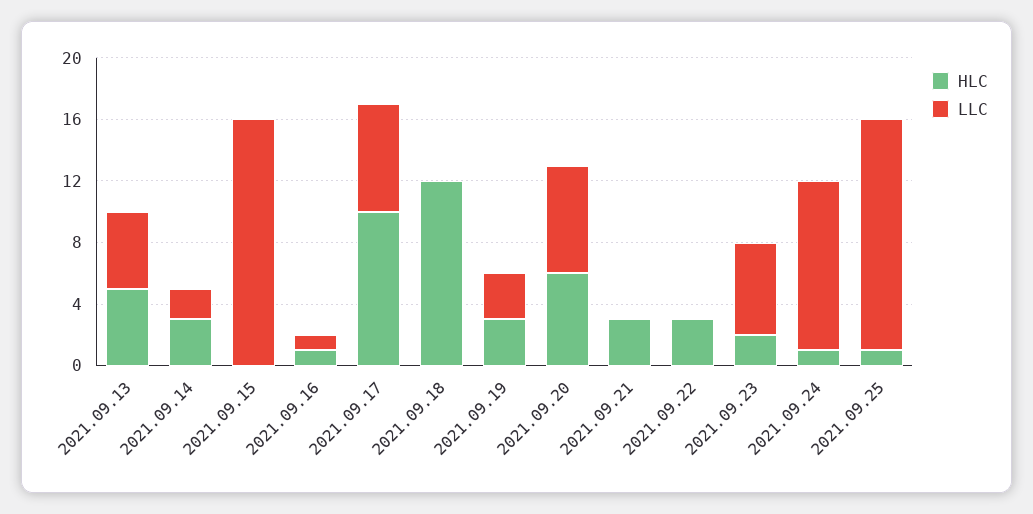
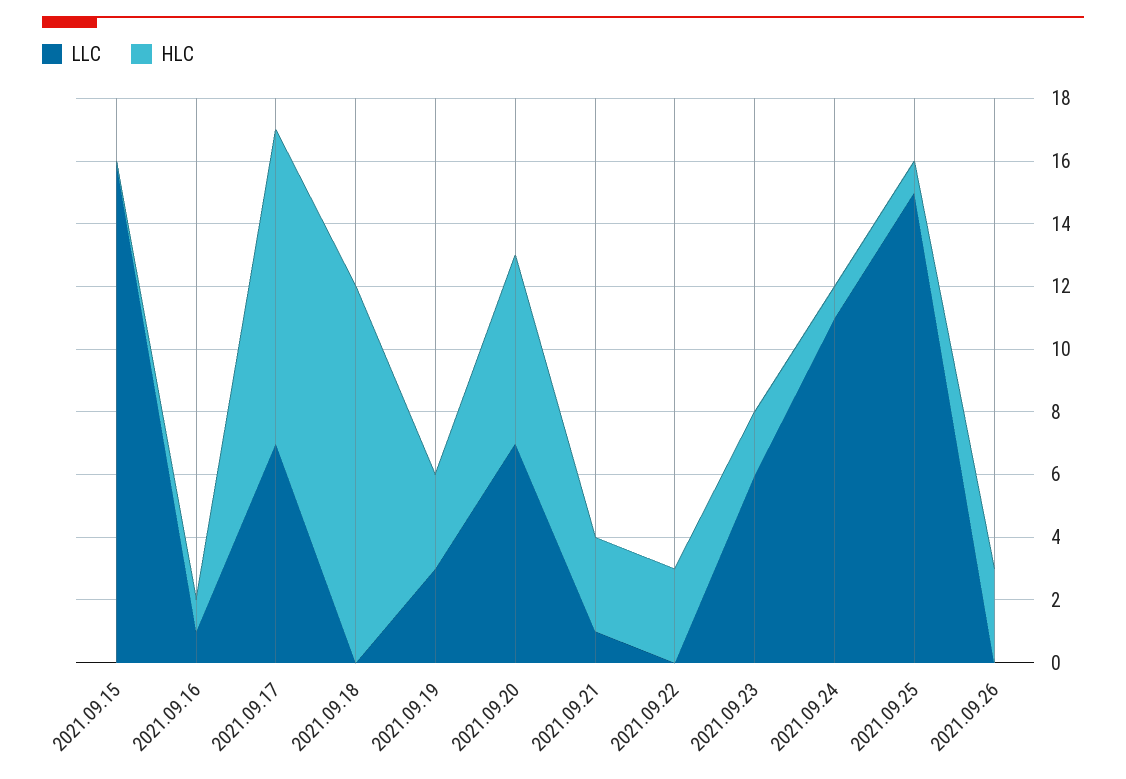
HLC, 2021.09.13: 5 -> none
LLC, 2021.09.13: 5 -> none
HLC, 2021.09.14: 3 -> none
LLC, 2021.09.14: 2 -> none
LLC, 2021.09.21: 0 -> 1
LLC, 2021.09.26: none -> 0
HLC, 2021.09.26: none -> 3

